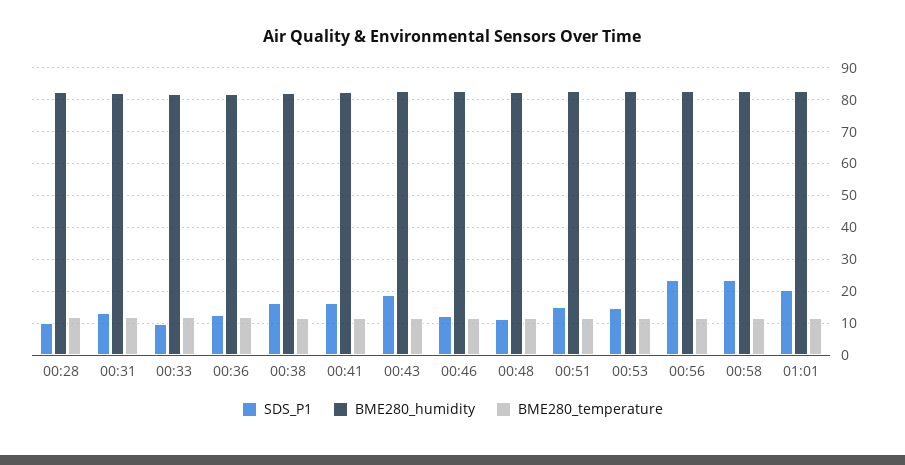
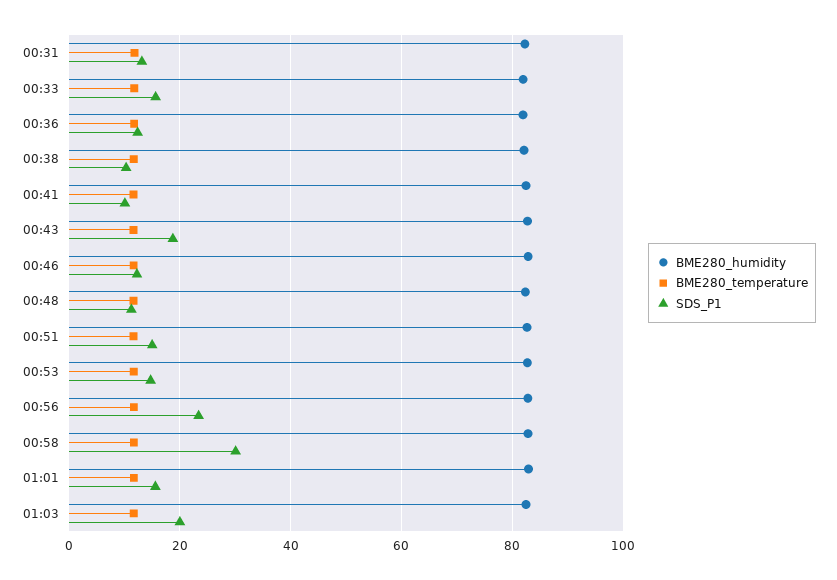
SDS_P1, 00:28: 10 -> none
BME280_humidity, 00:28: 82 -> none
BME280_temperature, 00:28: 12 -> none
SDS_P1, 00:33: 10 -> 16
SDS_P1, 00:38: 16 -> 10
SDS_P1, 00:41: 16 -> 10
SDS_P1, 00:58: 24 -> 30
SDS_P1, 01:01: 20 -> 16
BME280_humidity, 01:03: none -> 82
BME280_temperature, 01:03: none -> 12
SDS_P1, 01:03: none -> 20

